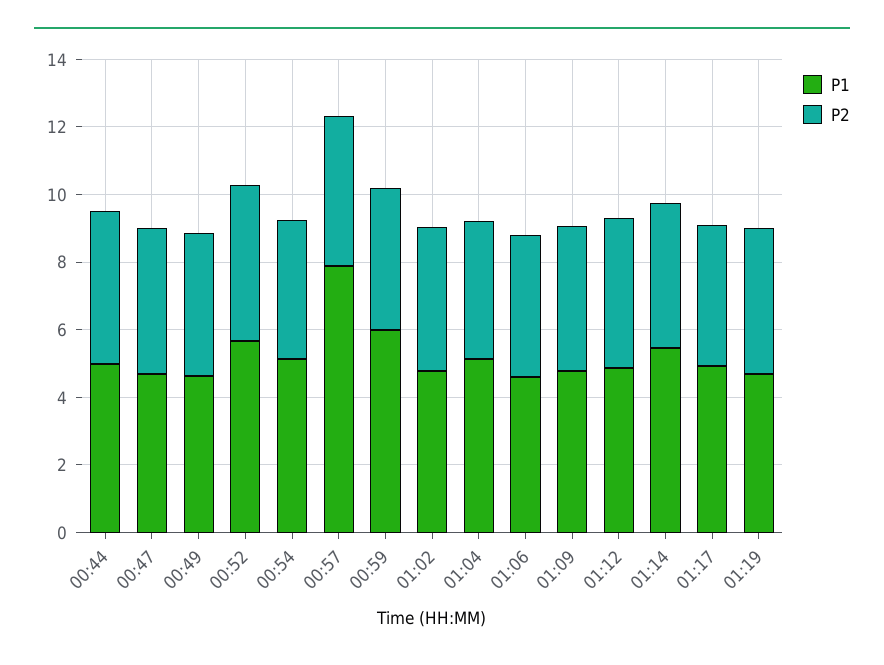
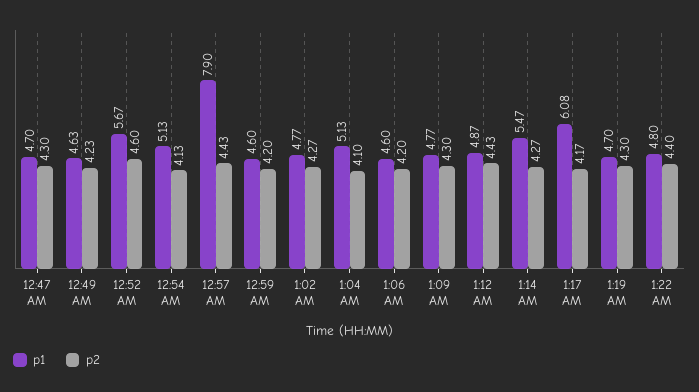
P1, 00:44: 5 -> none
P2, 00:44: 4.5 -> none
P1, 00:59: 6 -> 4.6
P1, 01:17: 5 -> 6.08
P1, 1:22 AM: none -> 4.8
P2, 1:22 AM: none -> 4.4

